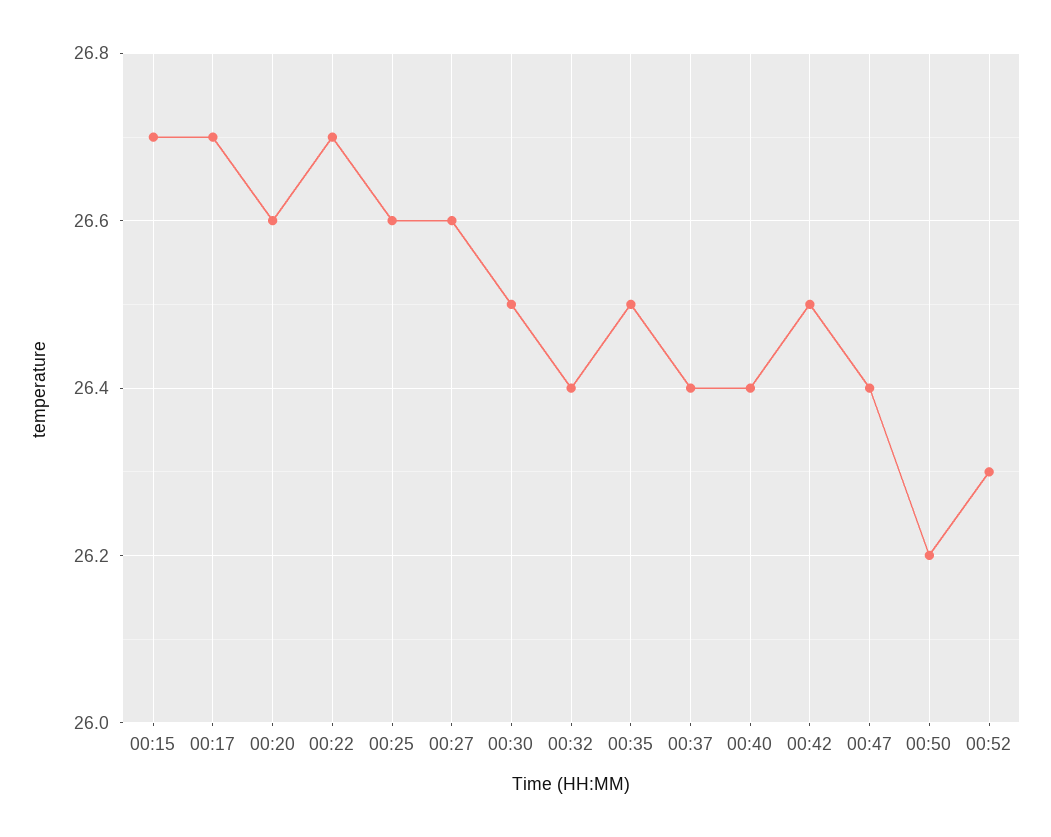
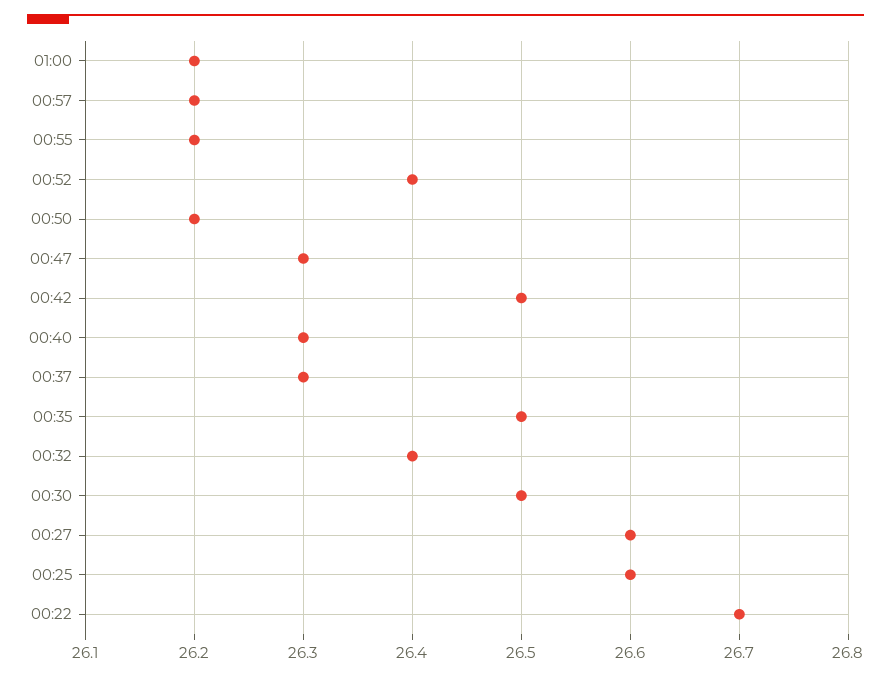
00:15: 26.7 -> none
00:17: 26.7 -> none
00:20: 26.6 -> none
00:37: 26.4 -> 26.3
00:40: 26.4 -> 26.3
00:47: 26.4 -> 26.3
00:52: 26.3 -> 26.4
01:00: none -> 26.2
00:57: none -> 26.2
00:55: none -> 26.2

